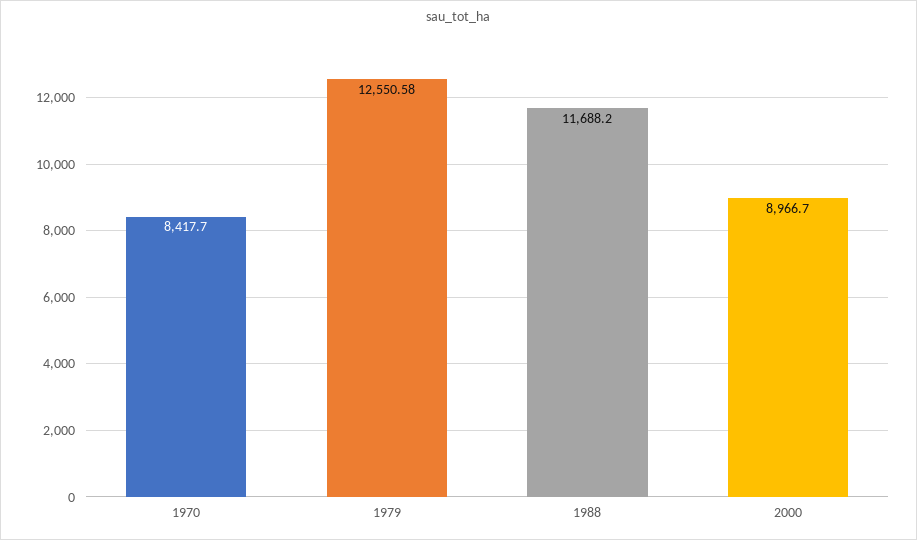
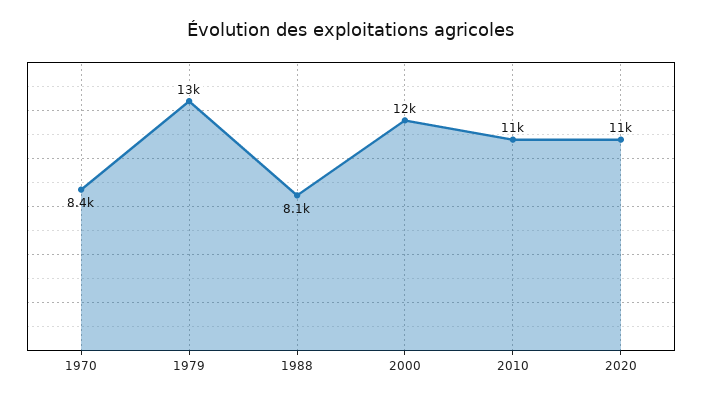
1988: 11688.2 -> 8100
2000: 8966.7 -> 12000
2010: none -> 11000
2020: none -> 11000

